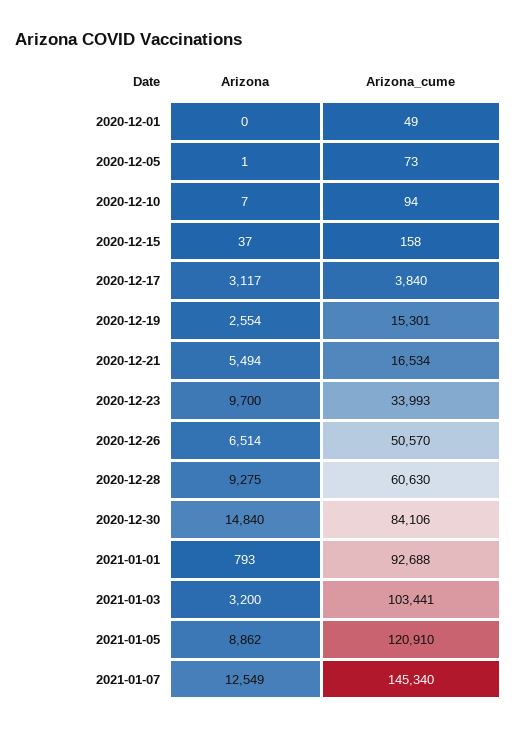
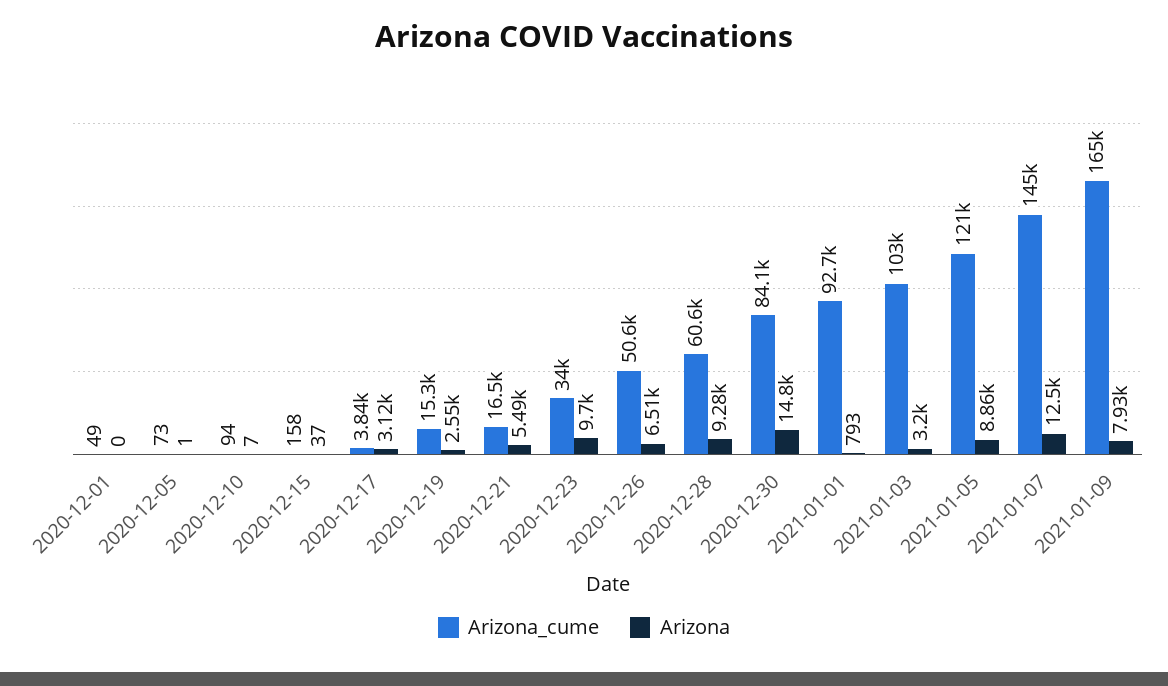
Arizona_cume, 2021-01-09: none -> 165000
Arizona, 2021-01-09: none -> 7930

